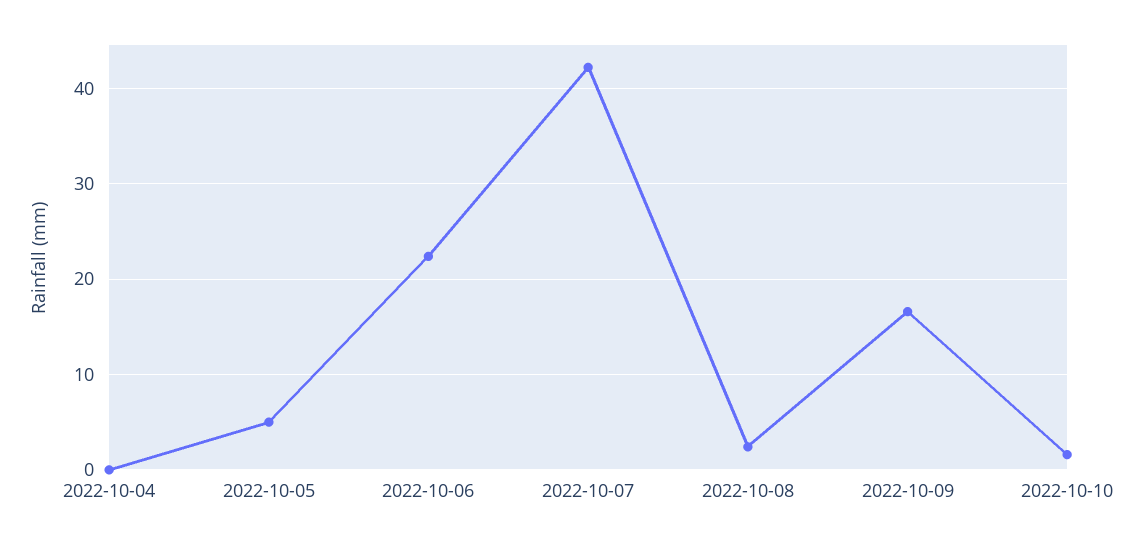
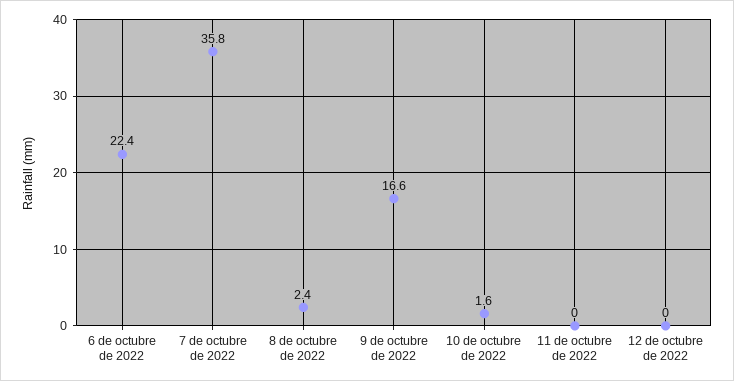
2022-10-04: 0 -> none
2022-10-05: 5 -> none
2022-10-07: 42 -> 35.8
11 de octubre de 2022: none -> 0
12 de octubre de 2022: none -> 0

